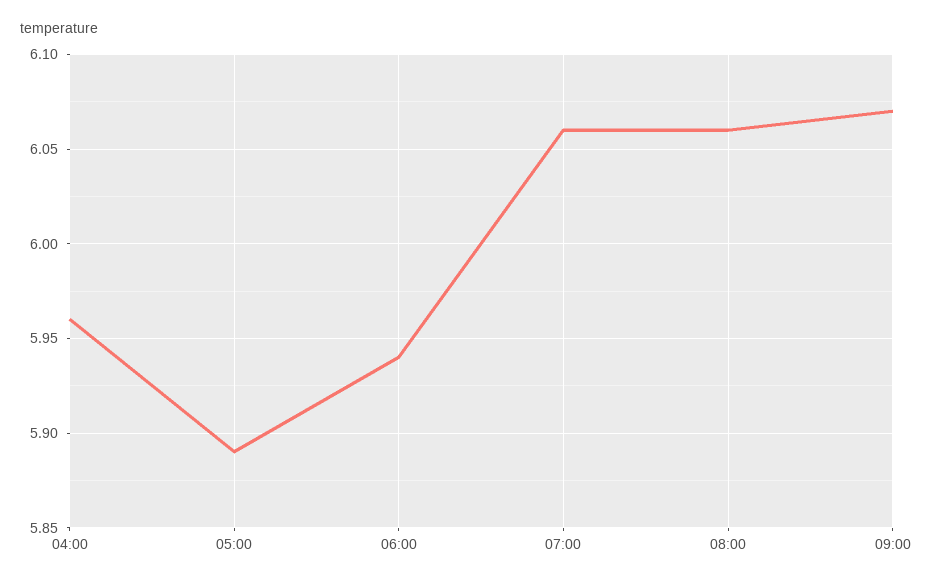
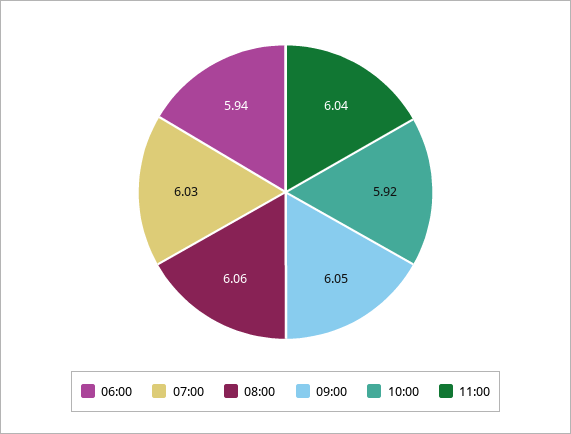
04:00: 5.96 -> none
05:00: 5.89 -> none
07:00: 6.06 -> 6.03
09:00: 6.07 -> 6.05
10:00: none -> 5.92
11:00: none -> 6.04

